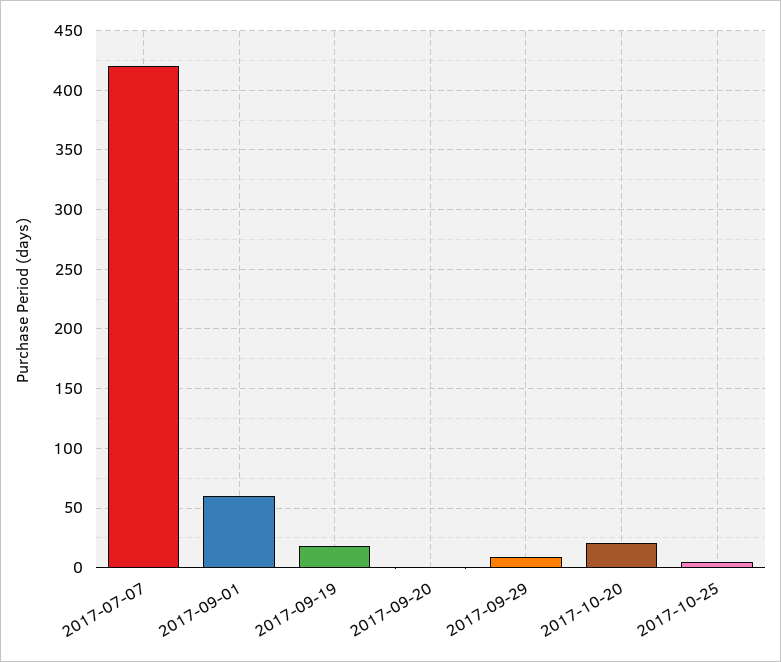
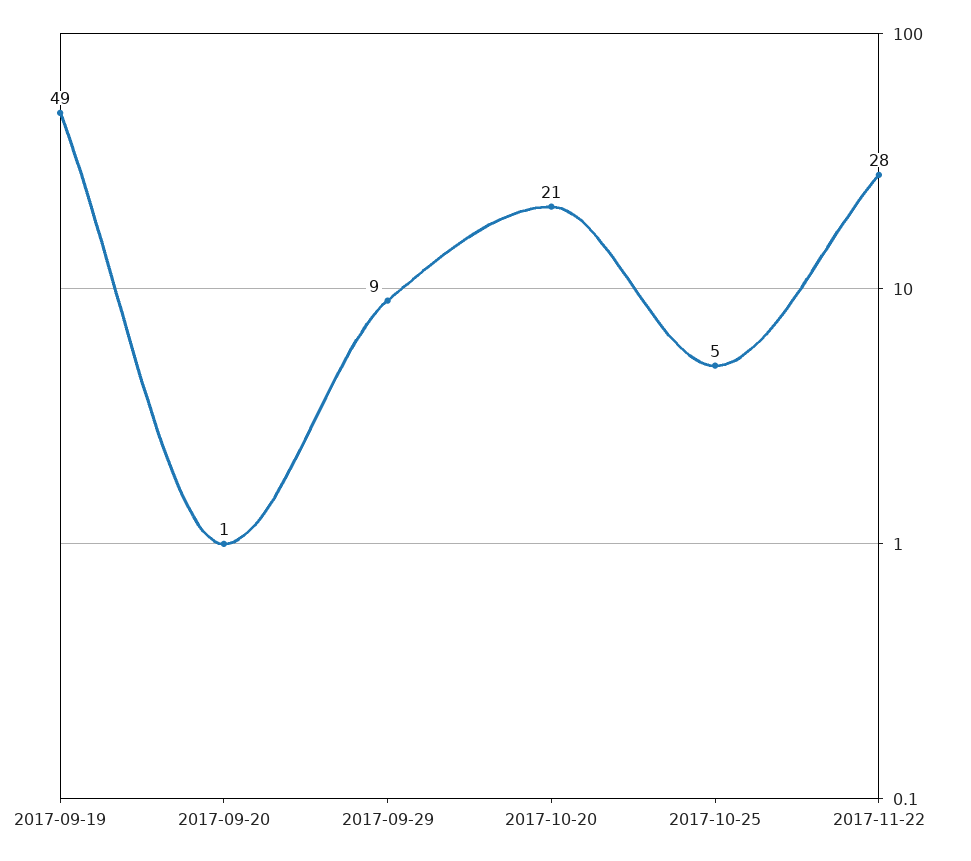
2017-07-07: 420 -> none
2017-09-01: 60 -> none
2017-09-19: 20 -> 49
2017-11-22: none -> 28

